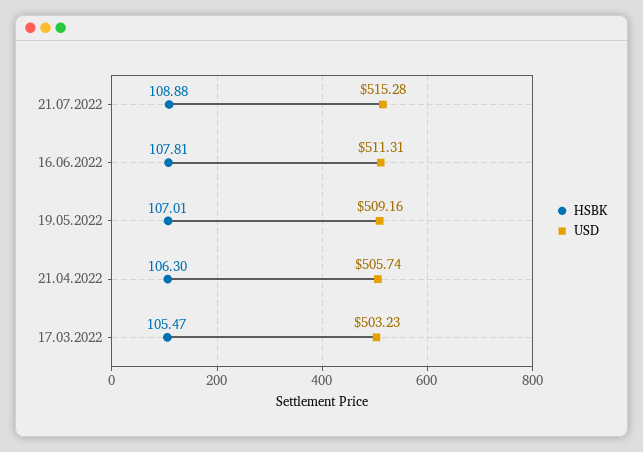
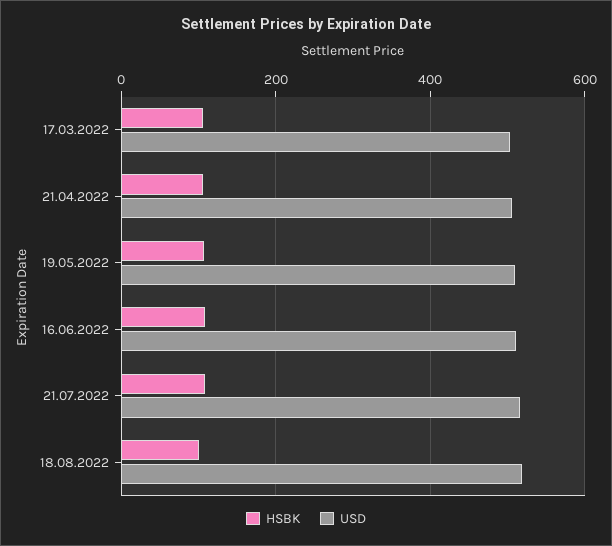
HSBK, 18.08.2022: none -> 100
USD, 18.08.2022: none -> 520

